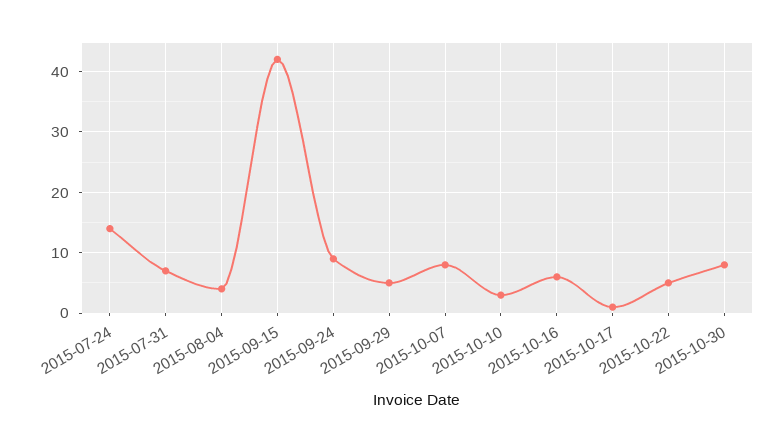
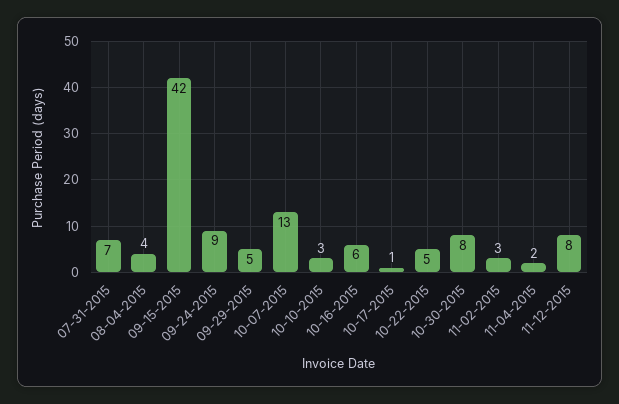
2015-07-24: 14 -> none
2015-10-07: 8 -> 13
11-02-2015: none -> 3
11-04-2015: none -> 2
11-12-2015: none -> 8

